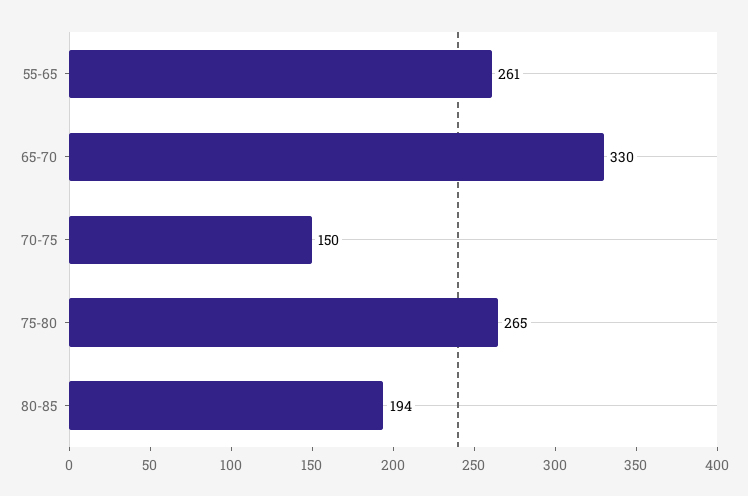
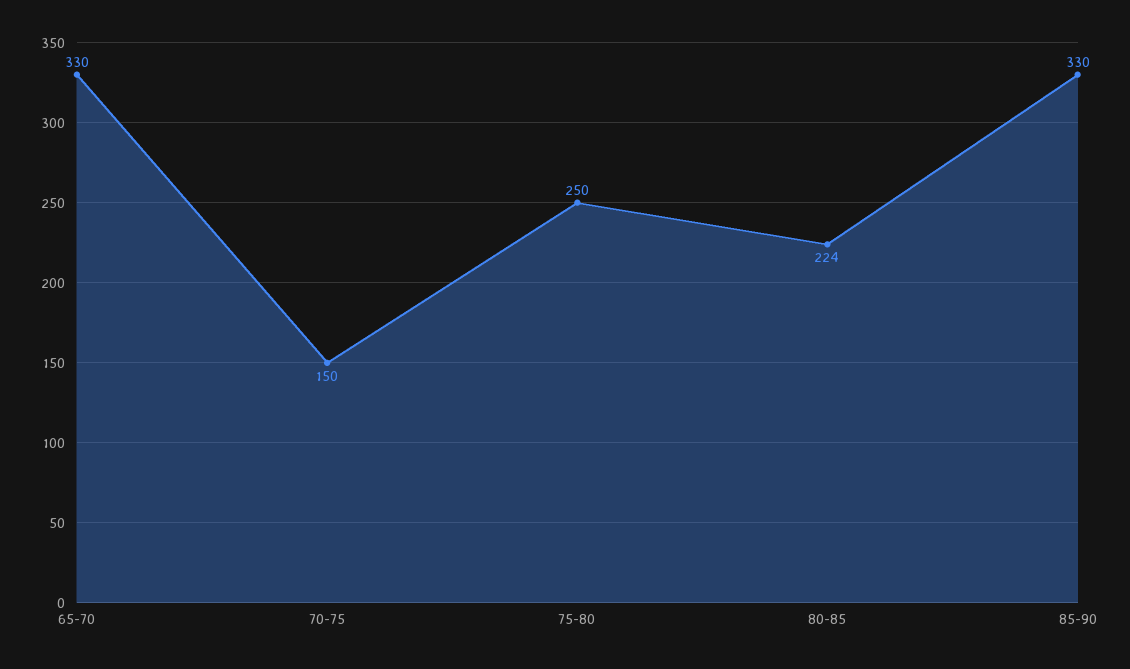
55-65: 261 -> none
75-80: 265 -> 250
80-85: 194 -> 224
85-90: none -> 330

